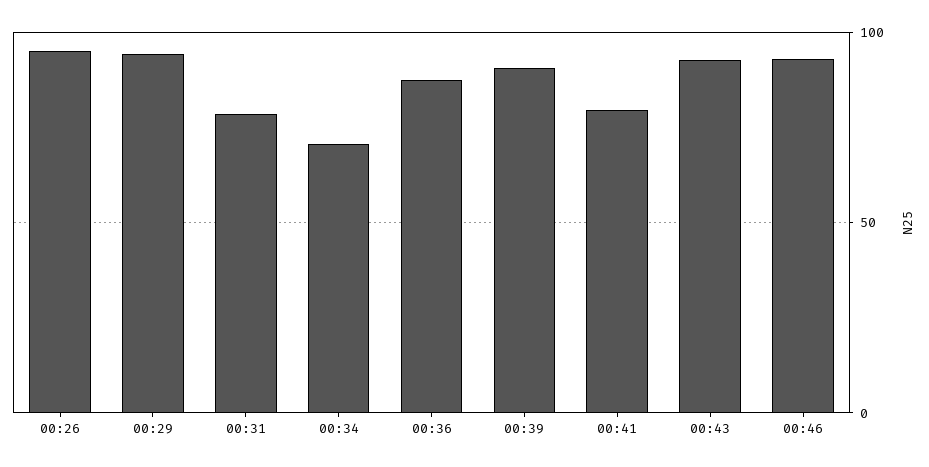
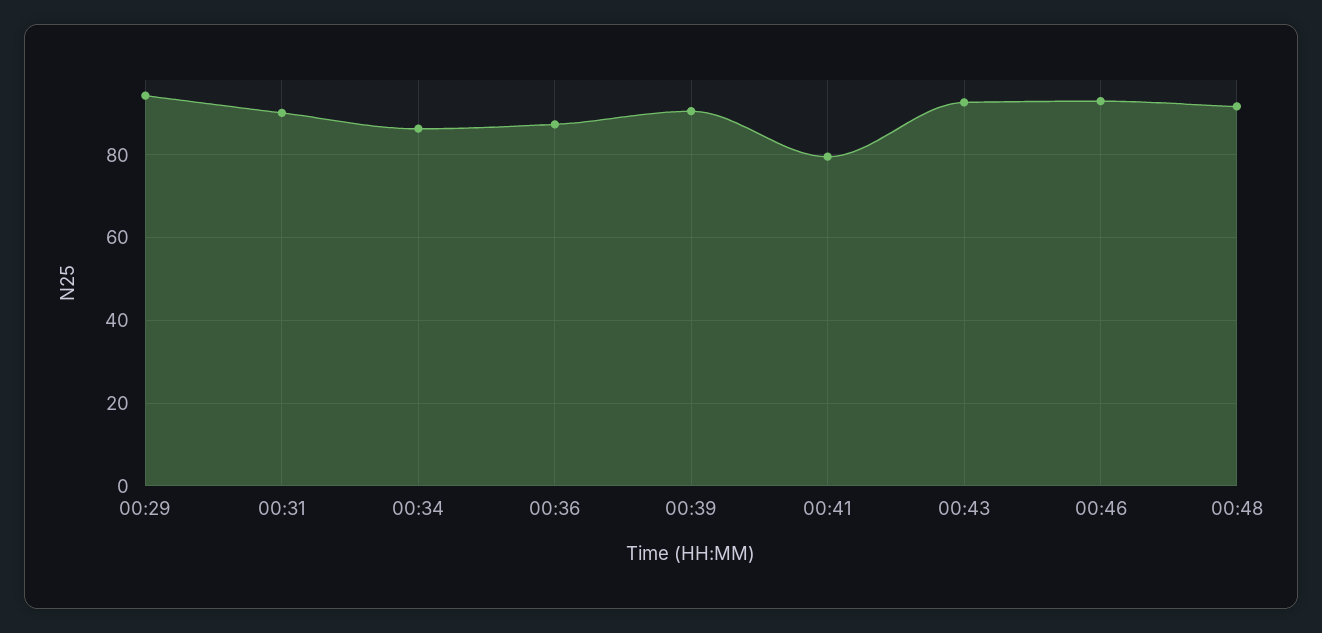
00:26: 95 -> none
00:31: 80 -> 90
00:34: 70 -> 86
00:48: none -> 92

